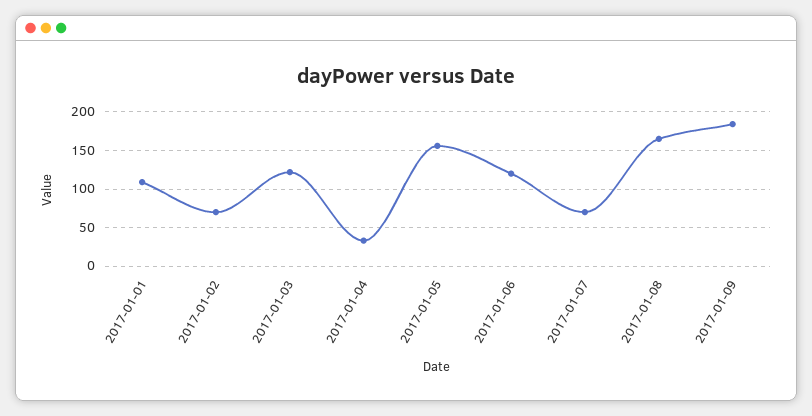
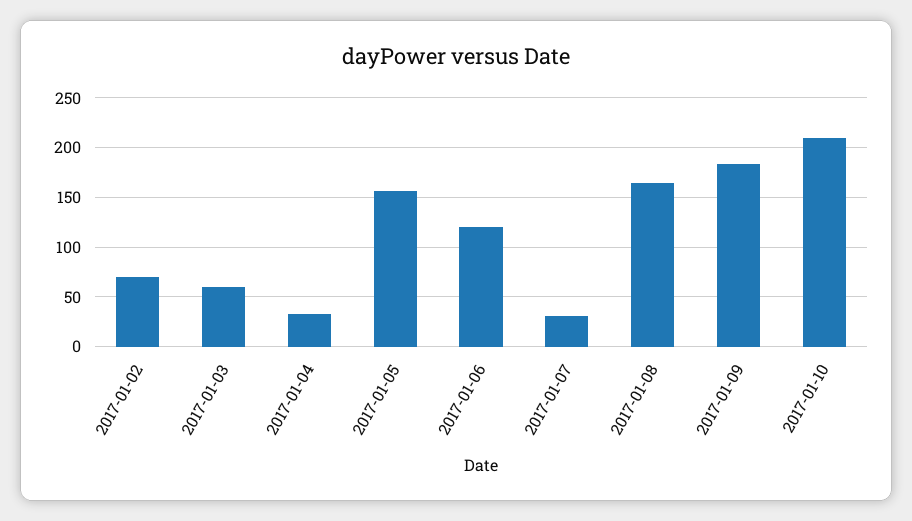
2017-01-01: 110 -> none
2017-01-03: 120 -> 60
2017-01-07: 70 -> 30
2017-01-10: none -> 210

